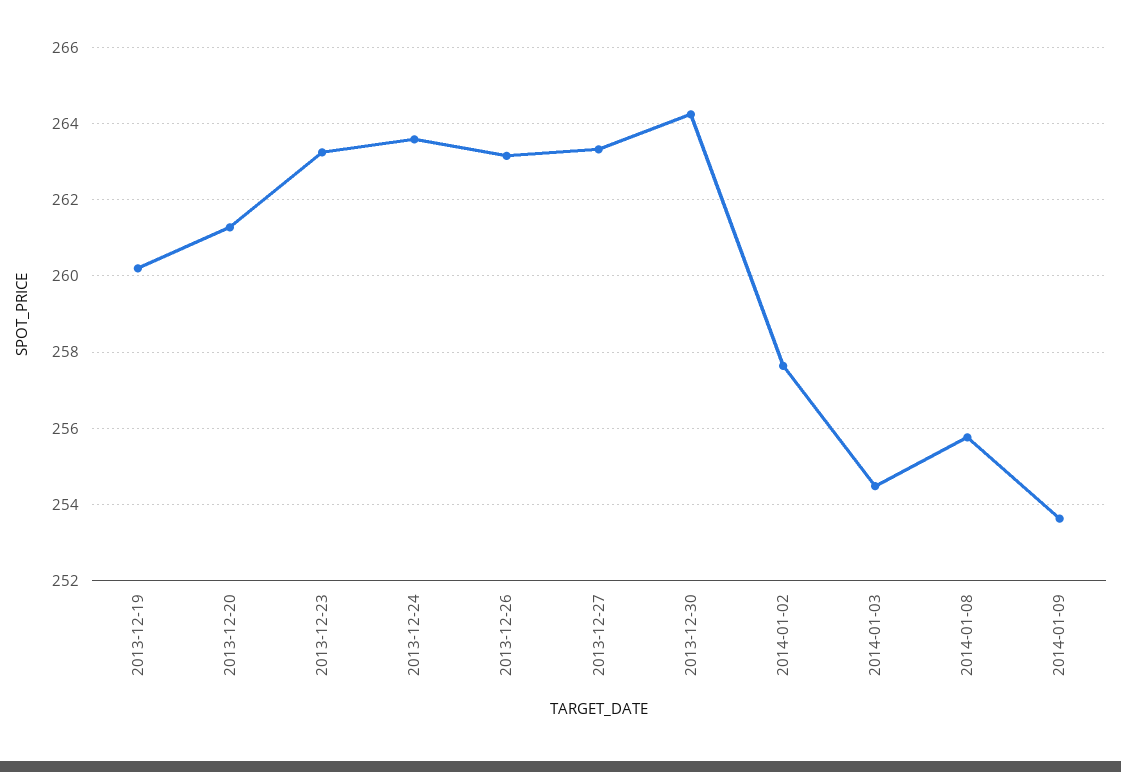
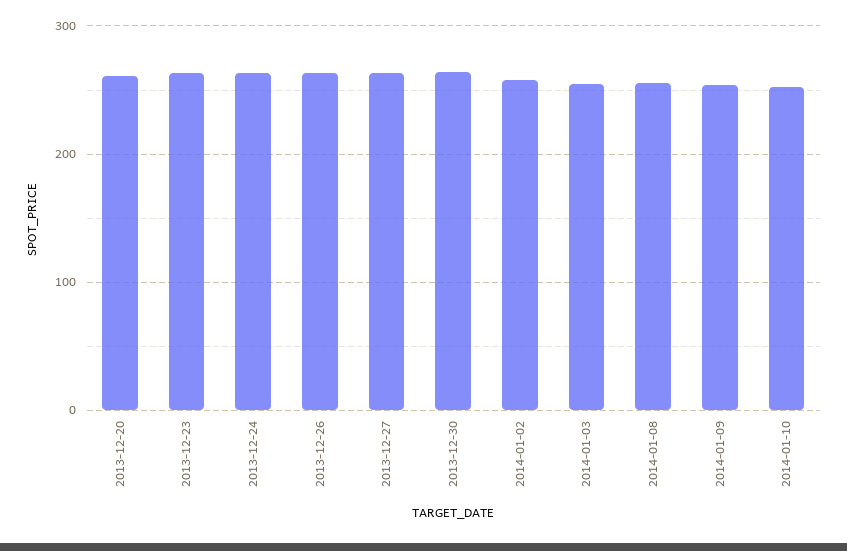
2013-12-19: 260.2 -> none
2014-01-10: none -> 250

